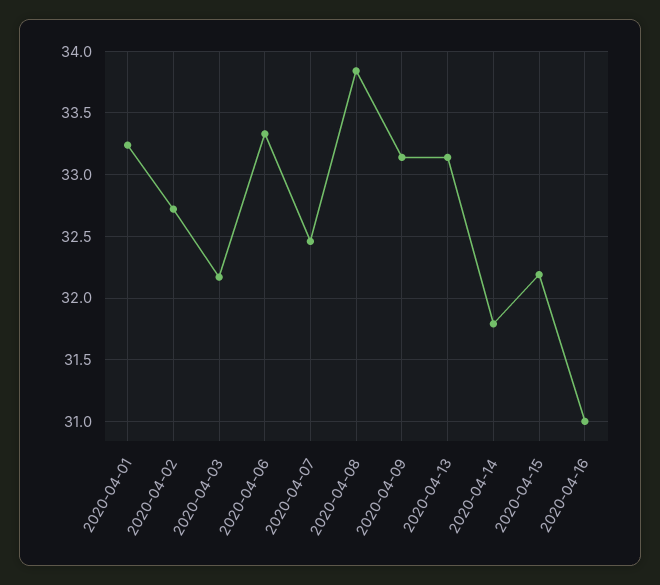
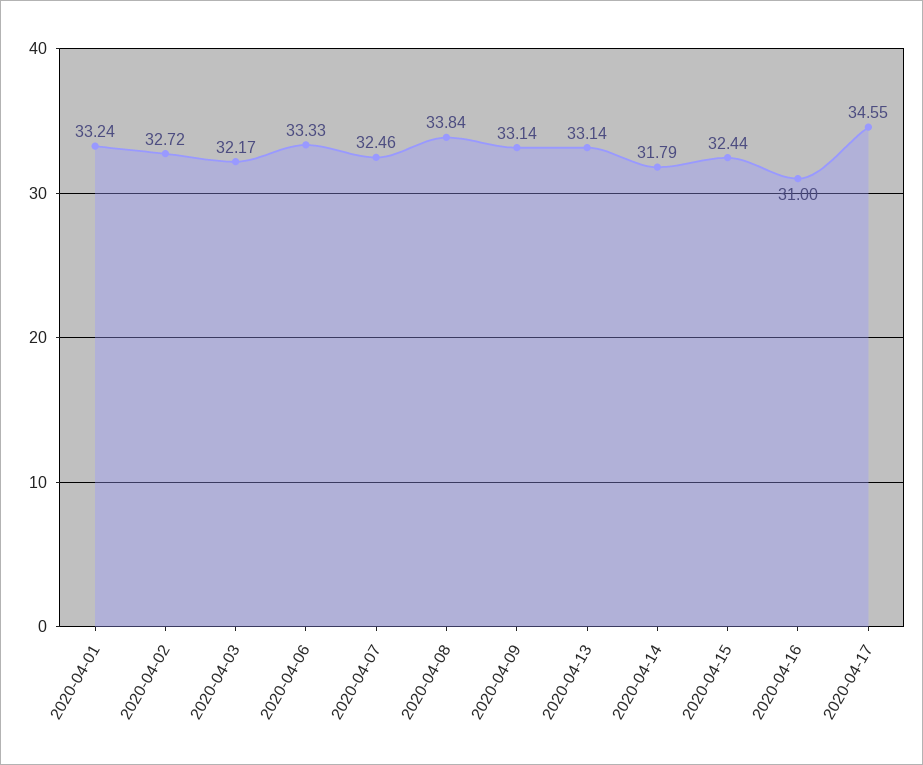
2020-04-15: 32.2 -> 32.44
2020-04-17: none -> 34.55

